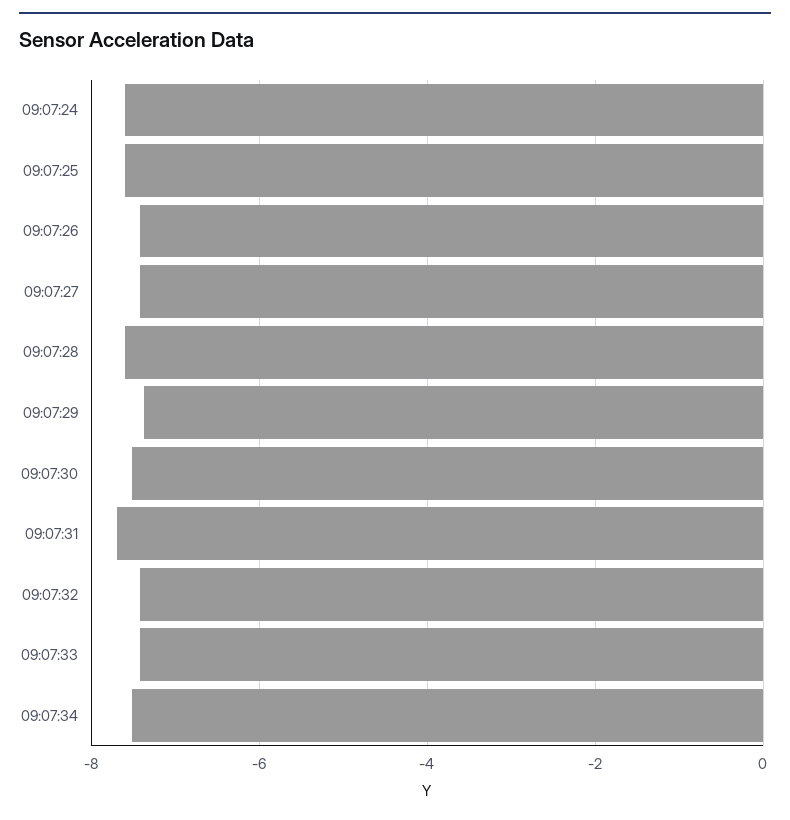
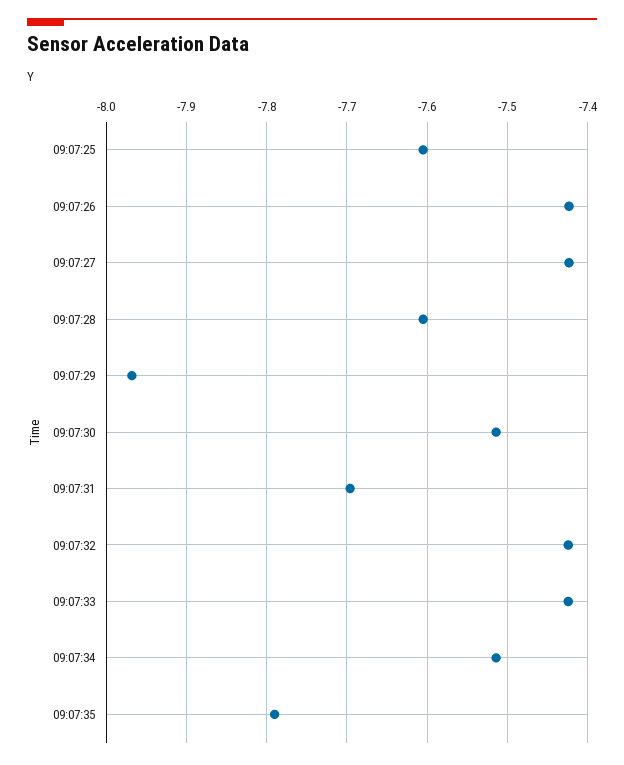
09:07:24: -7.6 -> none
09:07:29: -7.4 -> -7.97
09:07:35: none -> -7.79

